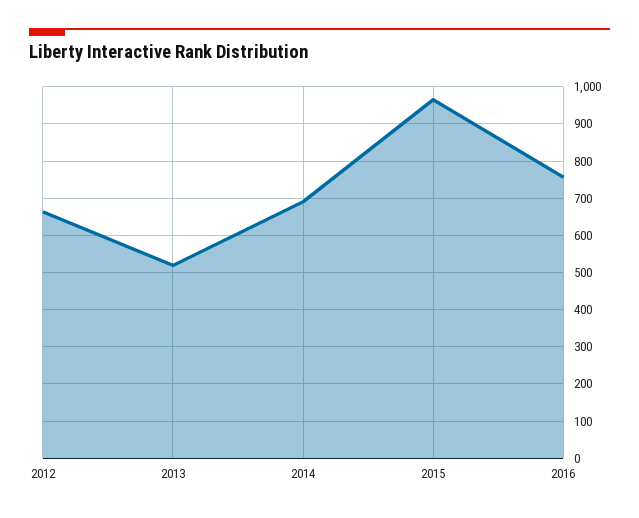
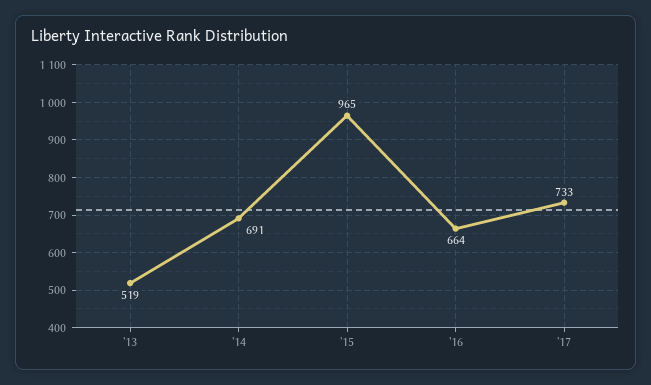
2012: 660 -> none
2016: 760 -> 664
'17: none -> 733

